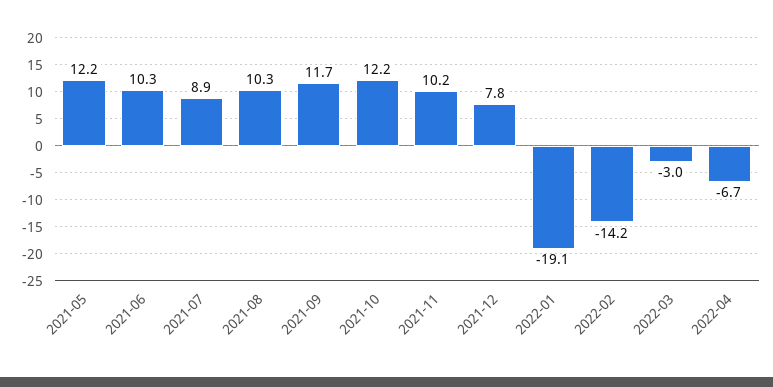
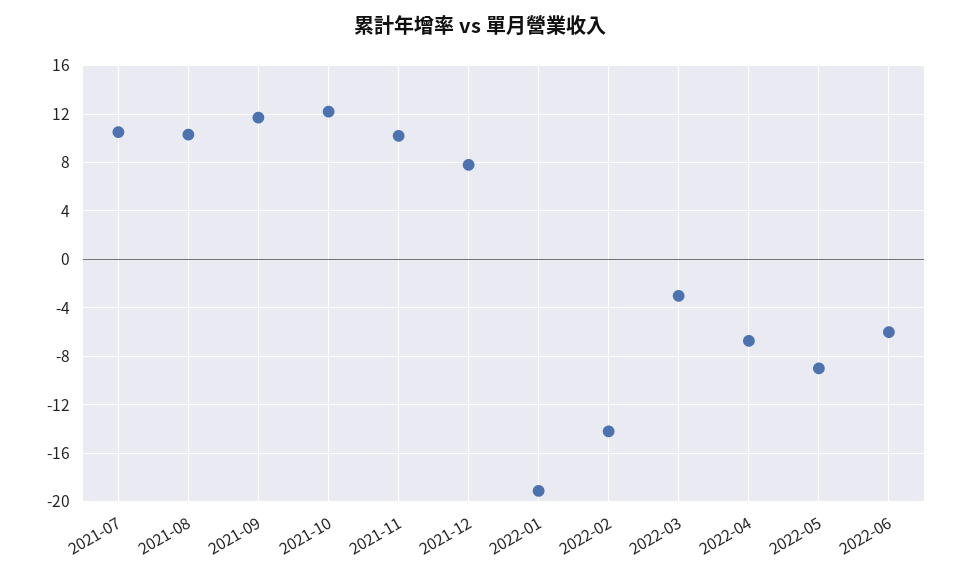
2021-05: 12.2 -> none
2021-06: 10.3 -> none
2021-07: 8.9 -> 10.5
2022-05: none -> -9
2022-06: none -> -6

